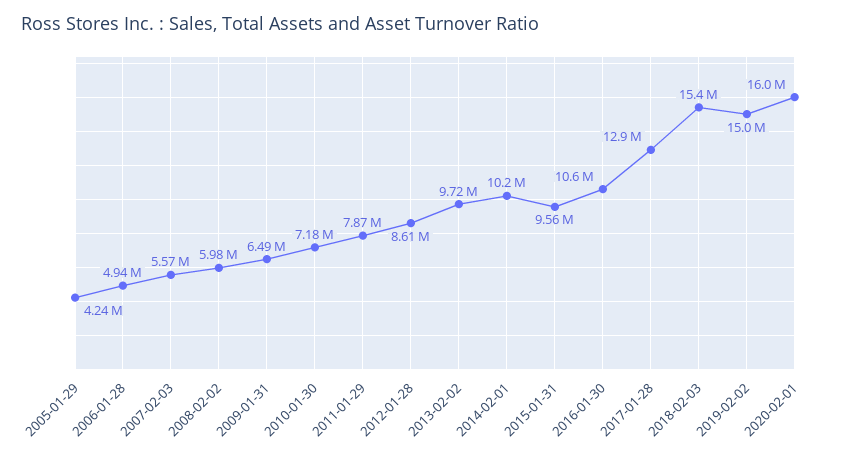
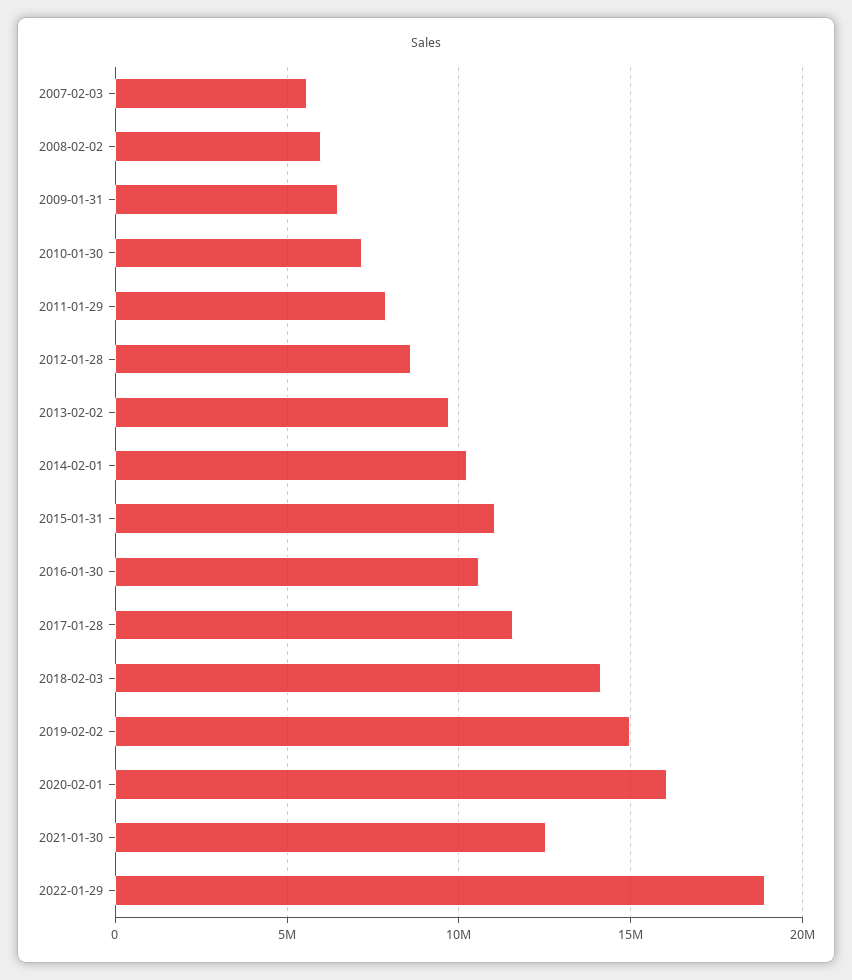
2005-01-29: 4240000 -> none
2006-01-28: 4940000 -> none
2015-01-31: 9560000 -> 11000000
2017-01-28: 12900000 -> 11500000
2018-02-03: 15400000 -> 14000000
2021-01-30: none -> 12500000
2022-01-29: none -> 19000000

